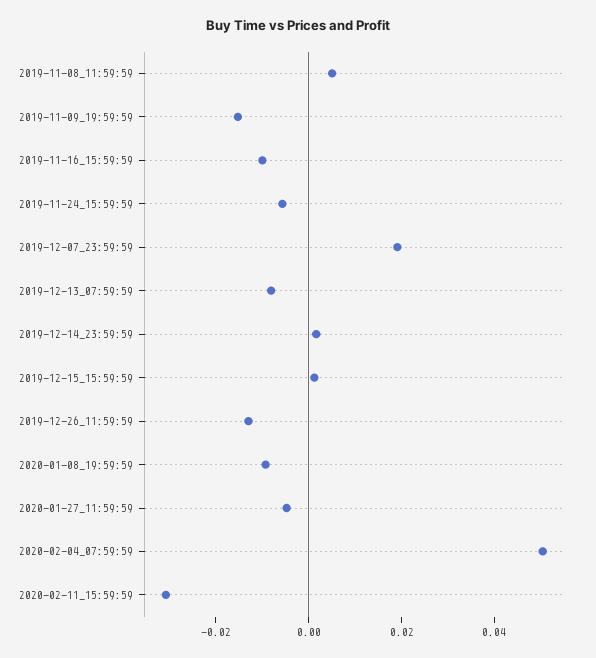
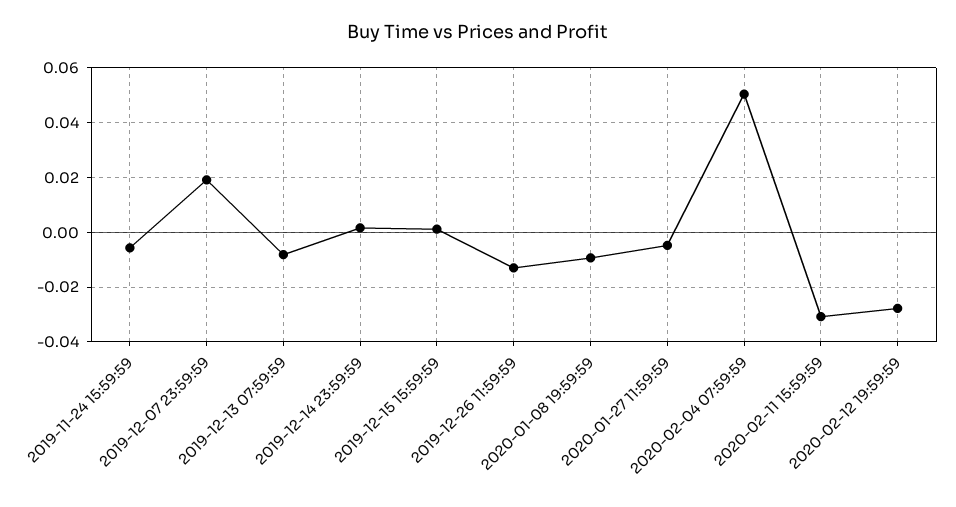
2019-11-08_11:59:59: 0.005 -> none
2019-11-09_19:59:59: -0.015 -> none
2019-11-16_15:59:59: -0.01 -> none
2020-02-12 19:59:59: none -> -0.0275

